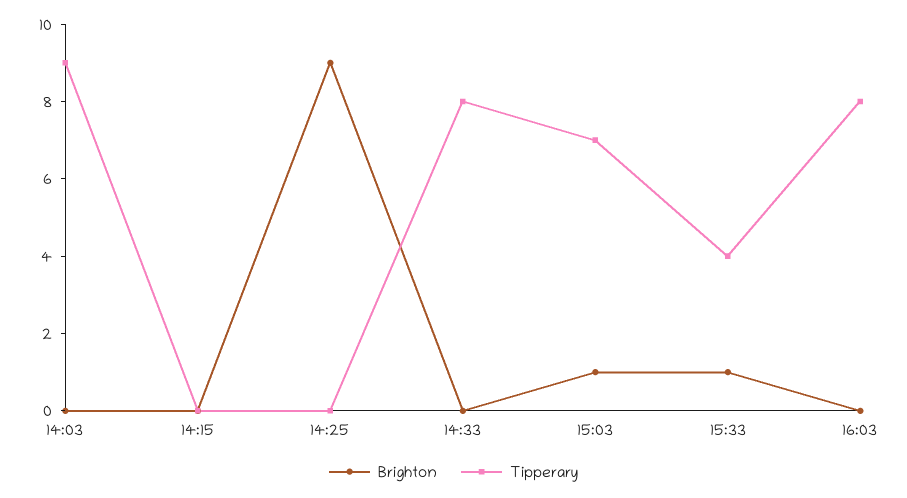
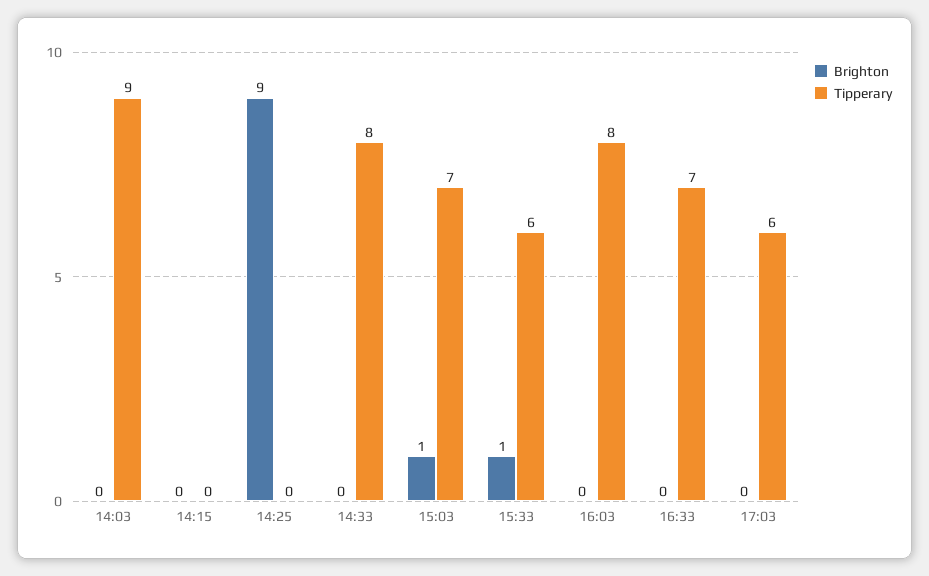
Tipperary, 15:33: 4 -> 6
Brighton, 16:33: none -> 0
Tipperary, 16:33: none -> 7
Brighton, 17:03: none -> 0
Tipperary, 17:03: none -> 6

